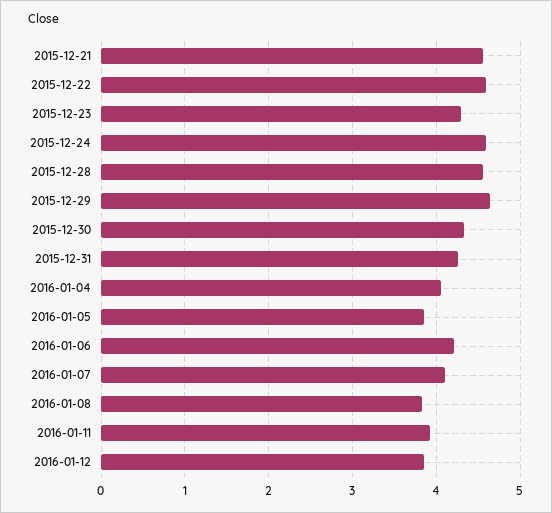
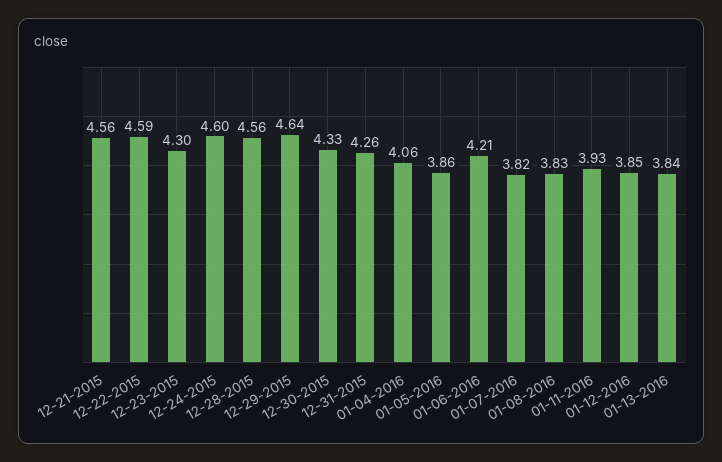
2016-01-07: 4.1 -> 3.82
01-13-2016: none -> 3.84

